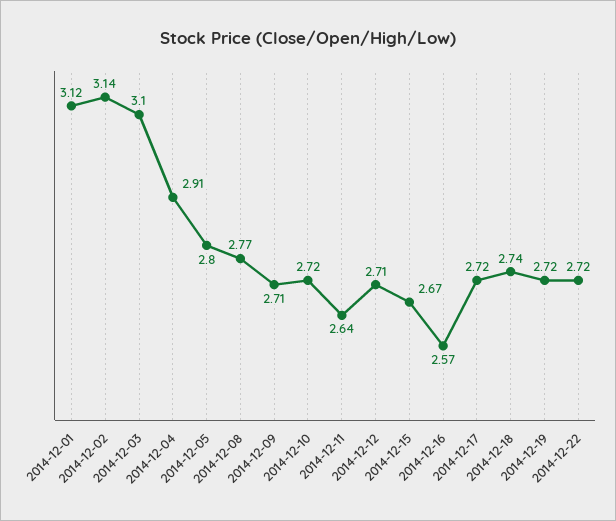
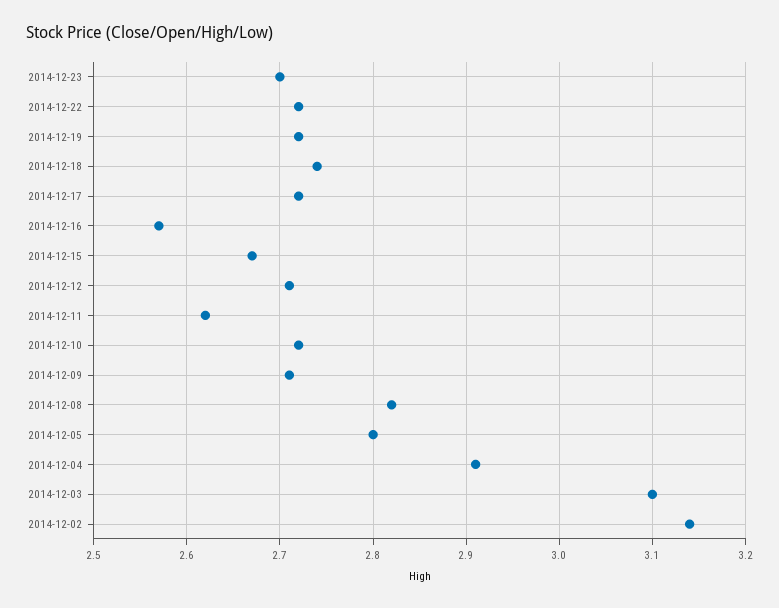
2014-12-01: 3.12 -> none
2014-12-08: 2.77 -> 2.82
2014-12-11: 2.64 -> 2.62
2014-12-23: none -> 2.7

